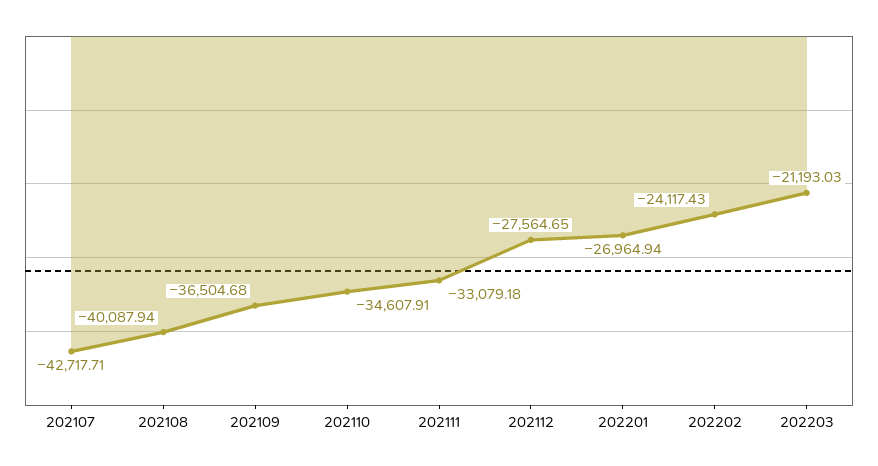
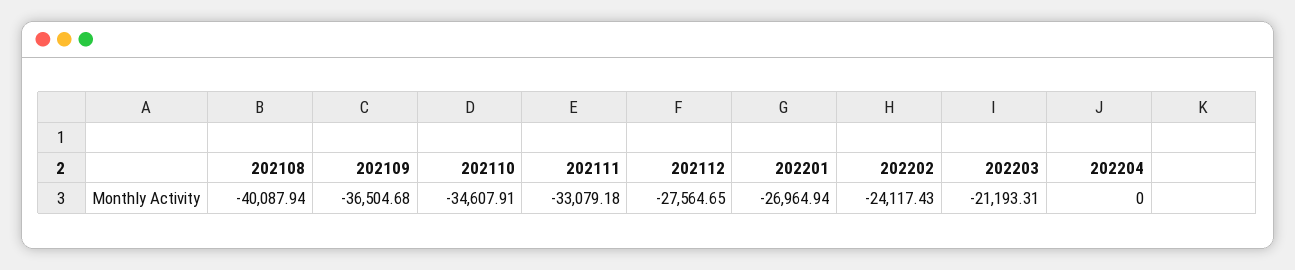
202107: -42717.71 -> none
202203: -21193.03 -> -21193.31
202204: none -> 0

